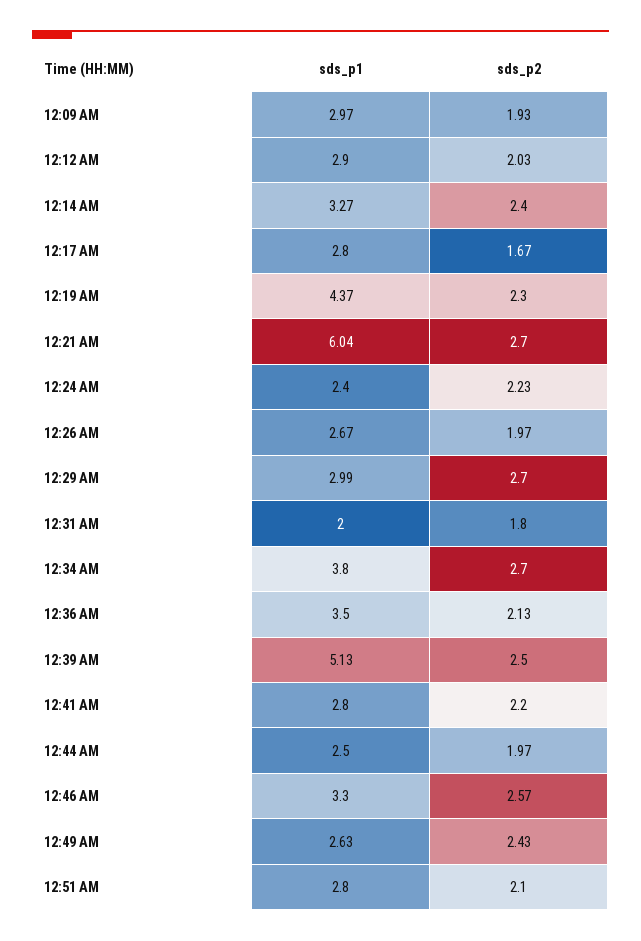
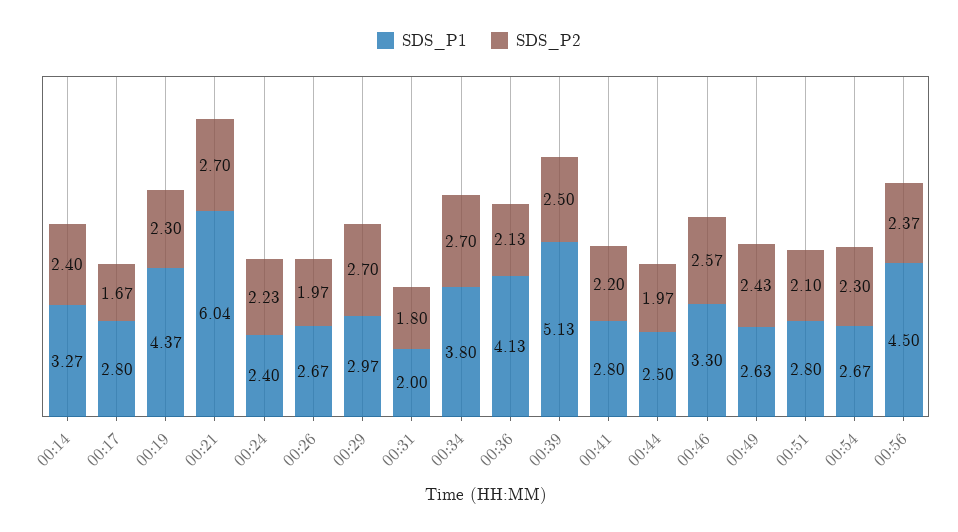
sds_p1, 12:09 AM: 2.97 -> none
sds_p2, 12:09 AM: 1.93 -> none
sds_p1, 12:12 AM: 2.9 -> none
sds_p2, 12:12 AM: 2.03 -> none
sds_p1, 12:29 AM: 2.99 -> 2.97
sds_p1, 12:36 AM: 3.5 -> 4.13
sds_p1, 00:54: none -> 2.67
sds_p2, 00:54: none -> 2.3
sds_p1, 00:56: none -> 4.5
sds_p2, 00:56: none -> 2.37

